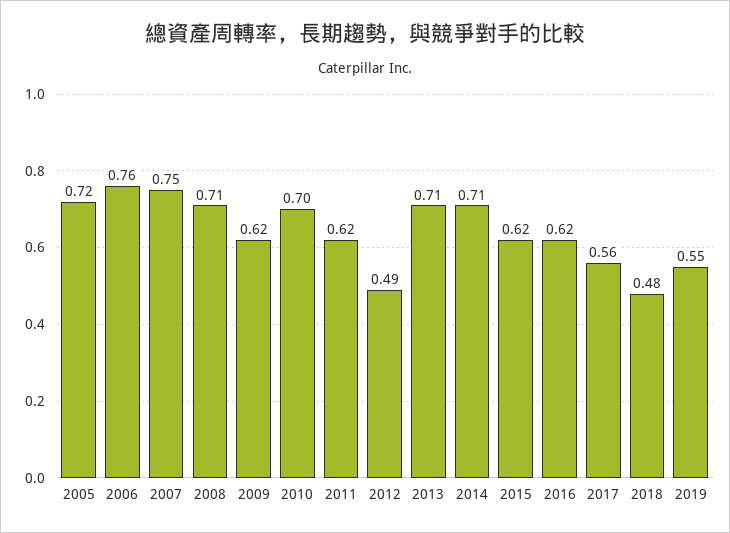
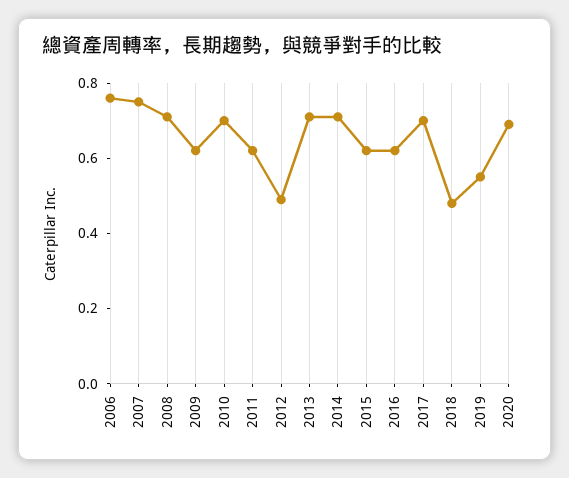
2005: 0.72 -> none
2017: 0.56 -> 0.7
2020: none -> 0.7

